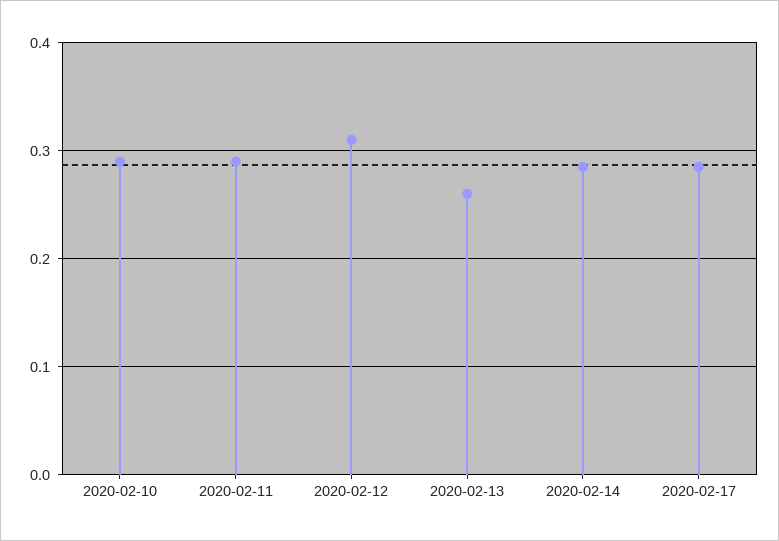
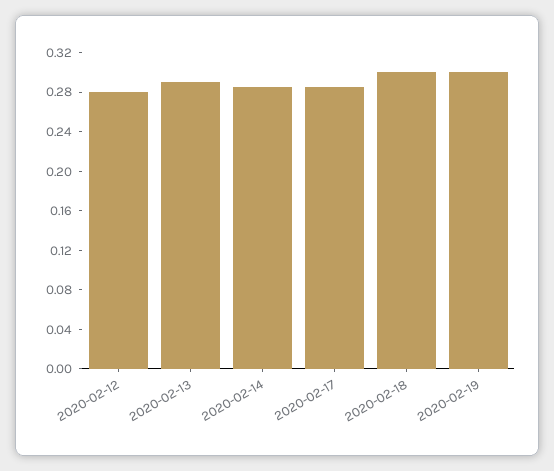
2020-02-10: 0.29 -> none
2020-02-11: 0.29 -> none
2020-02-12: 0.31 -> 0.28
2020-02-13: 0.26 -> 0.29
2020-02-18: none -> 0.3
2020-02-19: none -> 0.3

